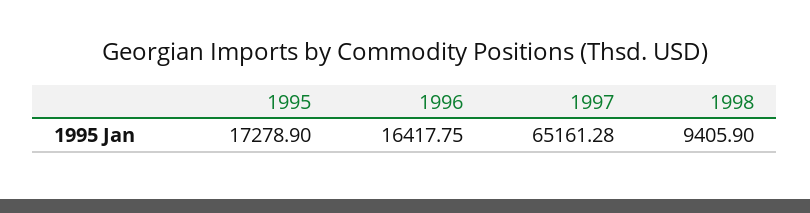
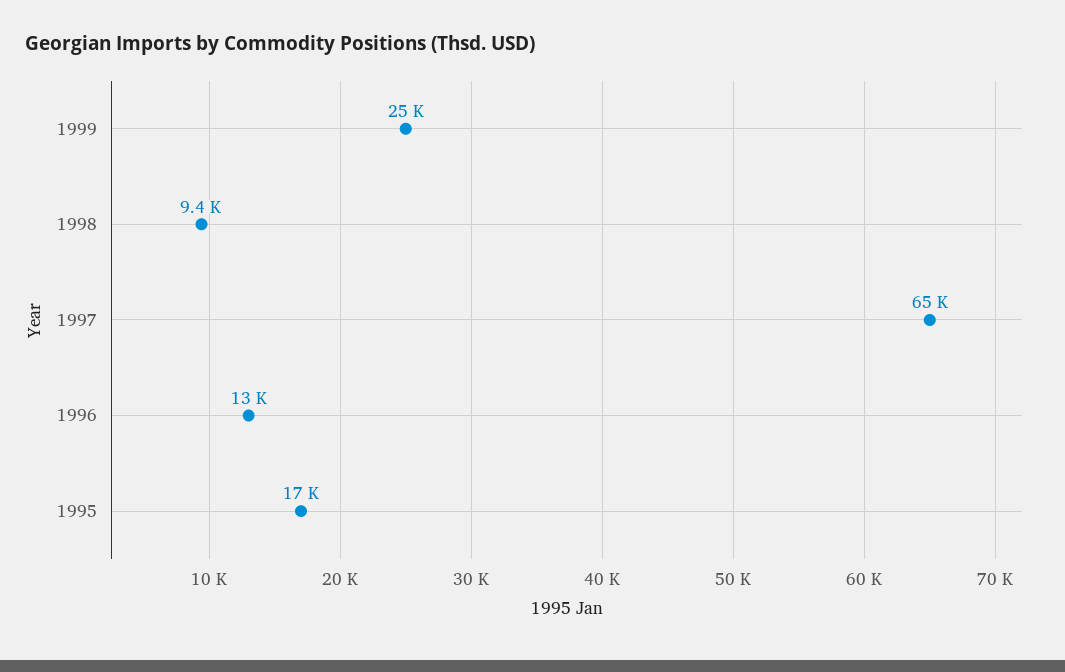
1996: 16417.75 -> 13000
1999: none -> 25000

